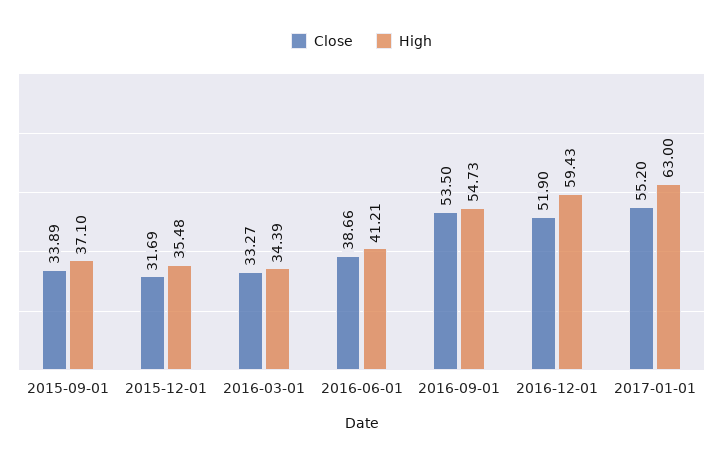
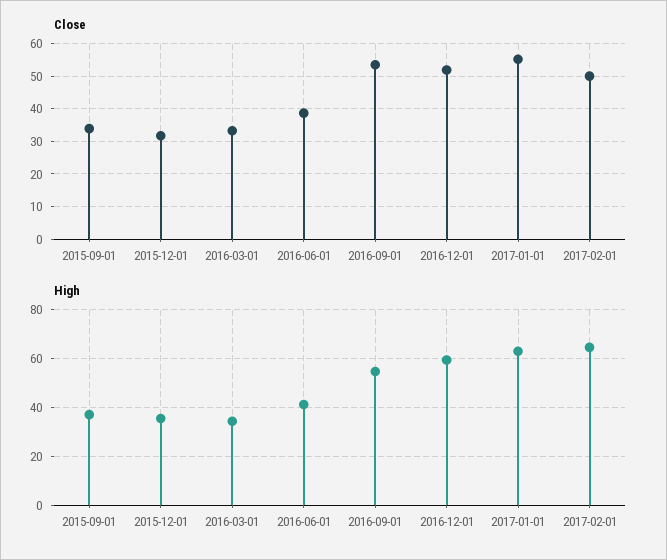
Close, 2017-02-01: none -> 50
High, 2017-02-01: none -> 65

